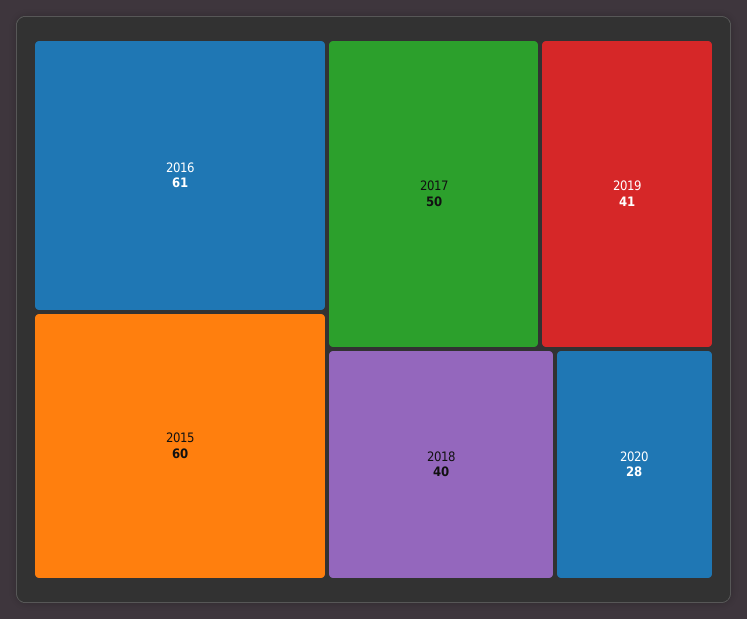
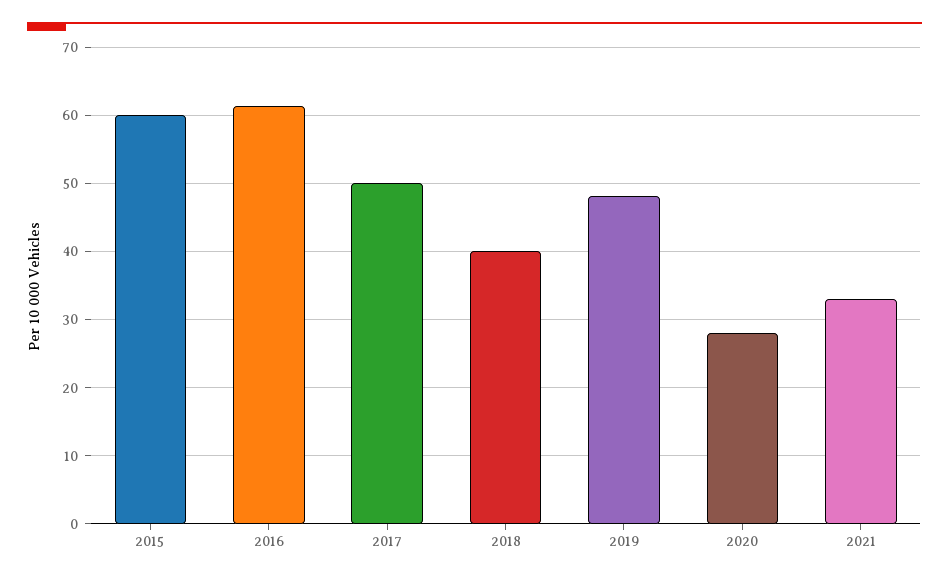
2019: 41 -> 48
2021: none -> 33

